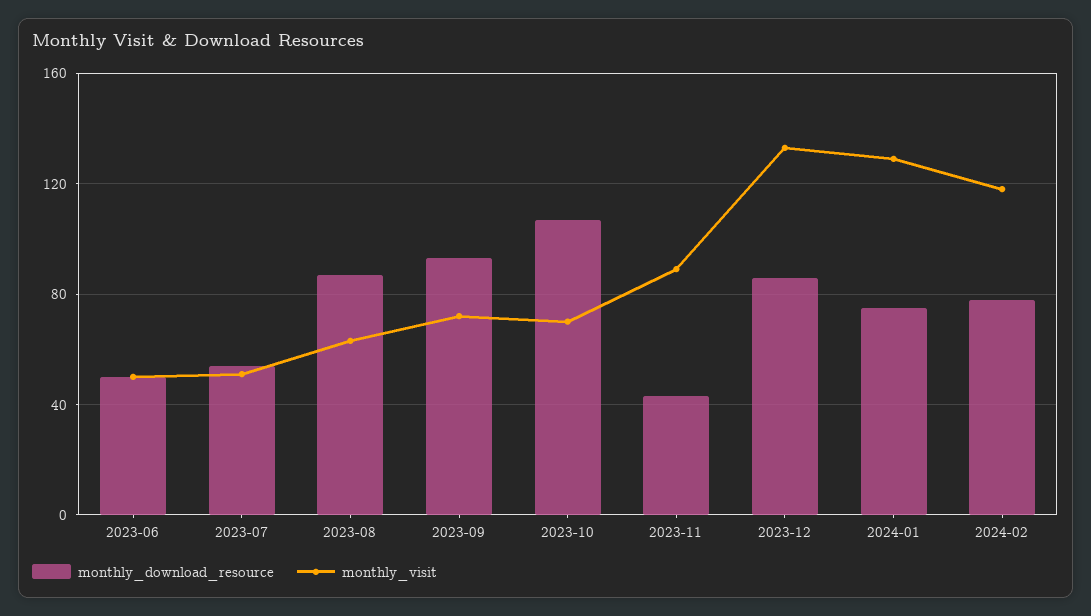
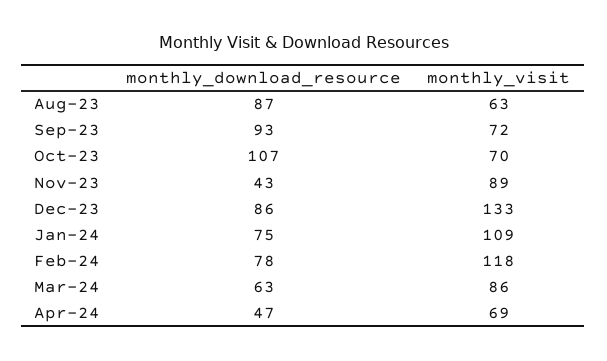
monthly_download_resource, 2023-06: 50 -> none
monthly_visit, 2023-06: 50 -> none
monthly_download_resource, 2023-07: 55 -> none
monthly_visit, 2023-07: 50 -> none
monthly_visit, 2024-01: 130 -> 109
monthly_download_resource, Mar-24: none -> 63
monthly_visit, Mar-24: none -> 86
monthly_download_resource, Apr-24: none -> 47
monthly_visit, Apr-24: none -> 69

